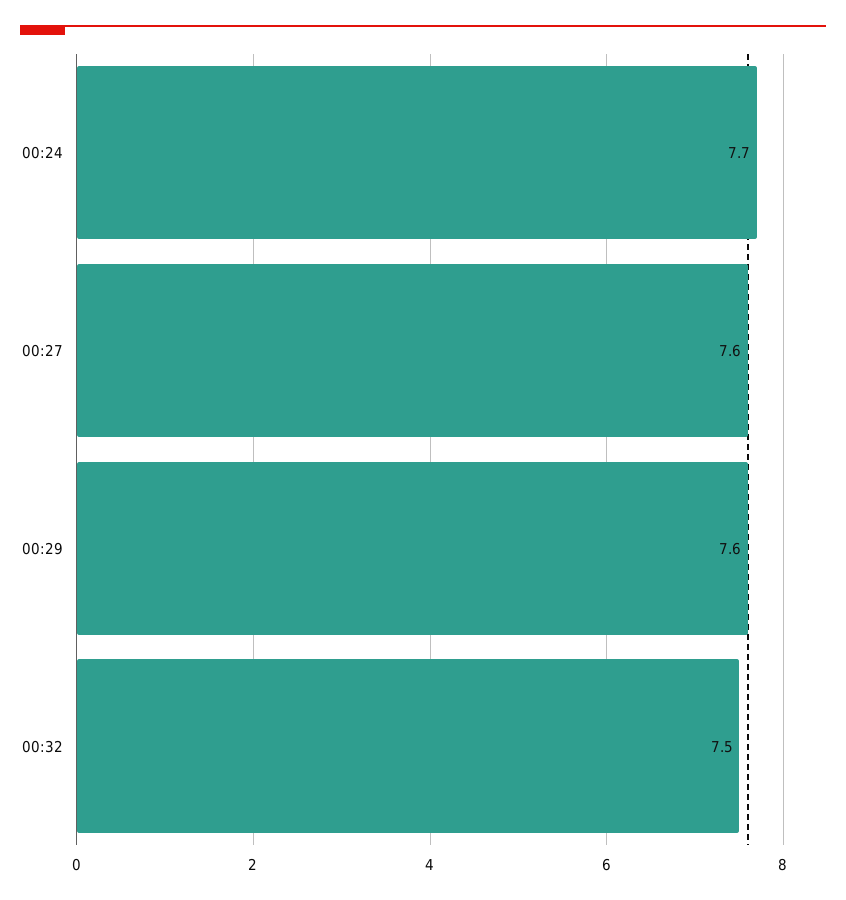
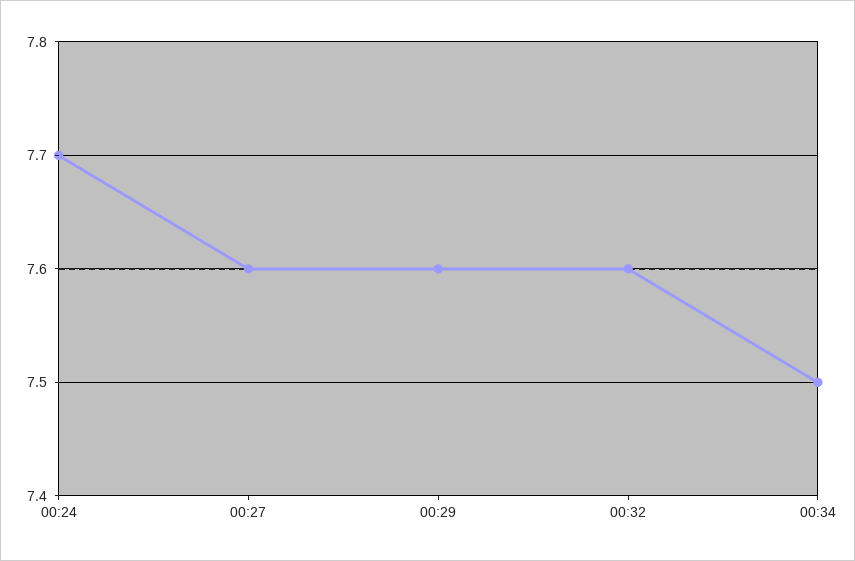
00:32: 7.5 -> 7.6
00:34: none -> 7.5

